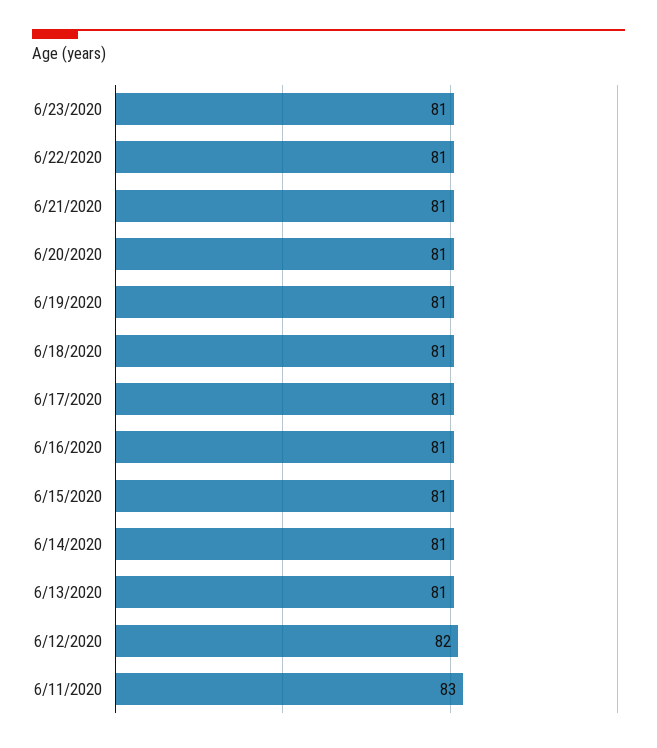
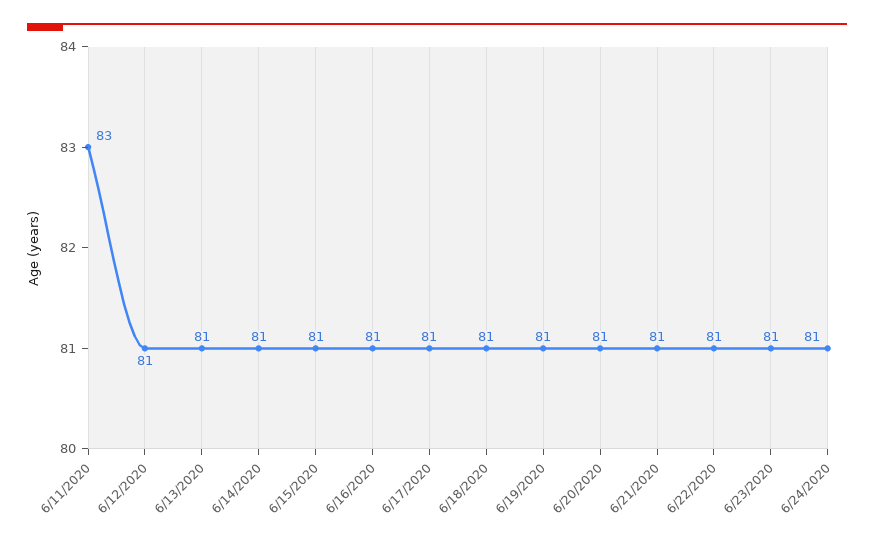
6/12/2020: 82 -> 81
6/24/2020: none -> 81

